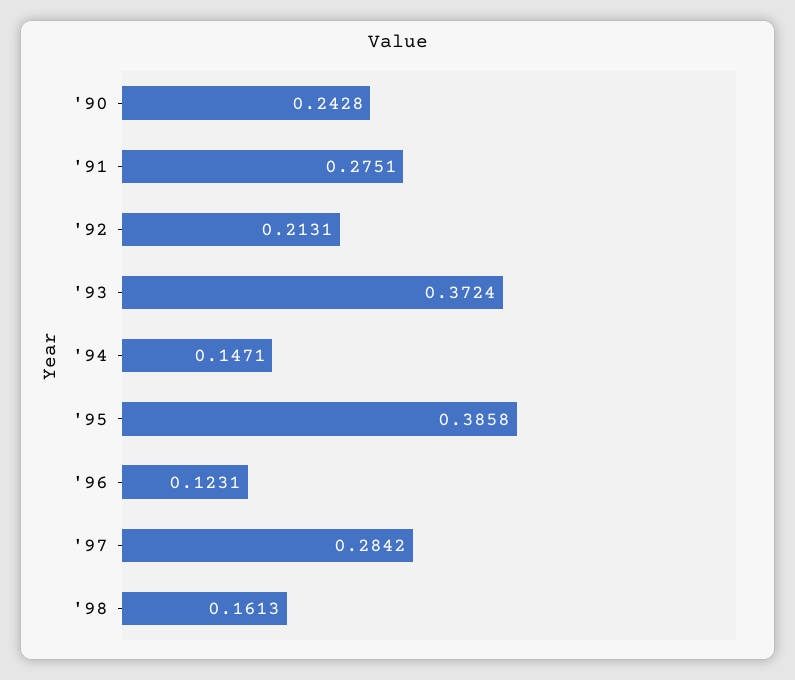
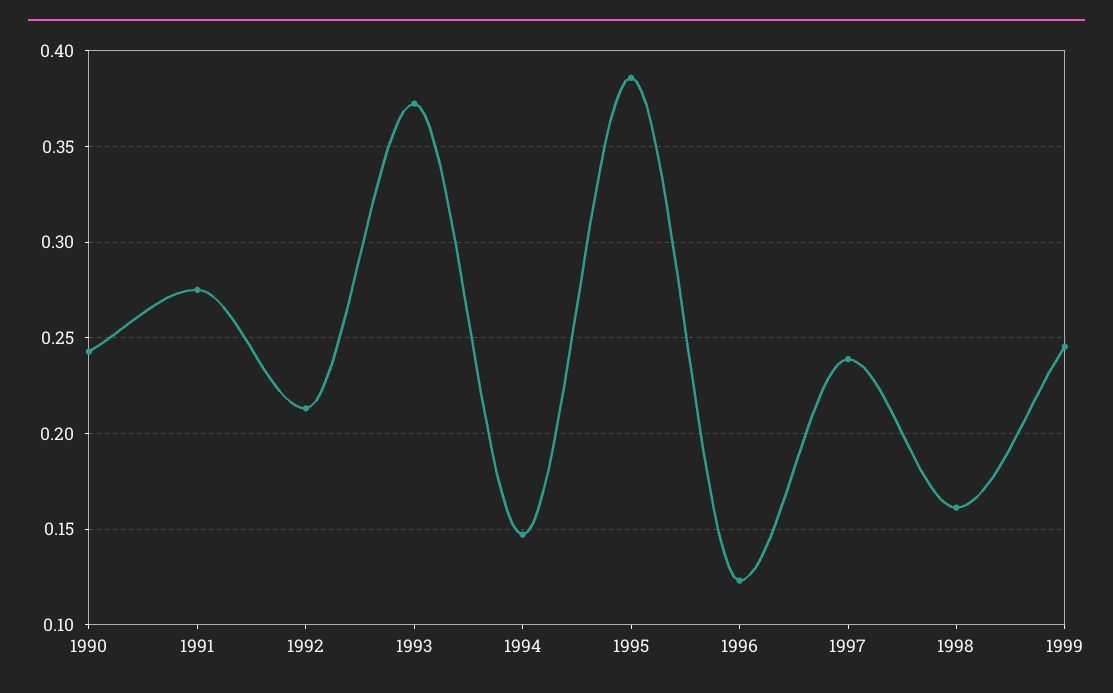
'97: 0.2842 -> 0.24
1999: none -> 0.245

